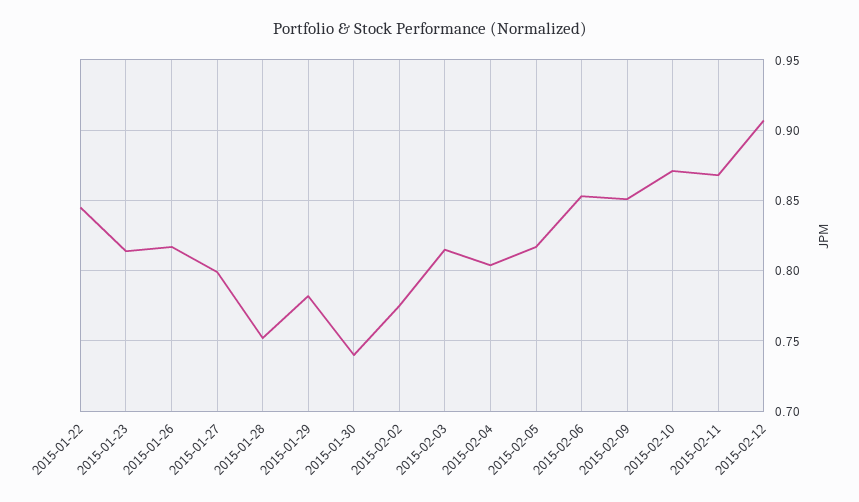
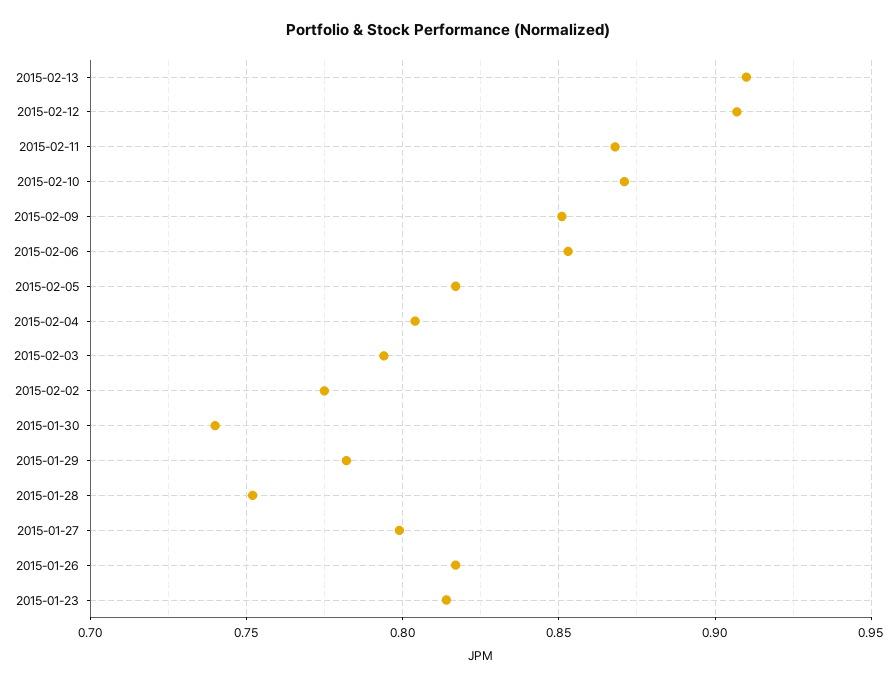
2015-01-22: 0.845 -> none
2015-02-03: 0.815 -> 0.795
2015-02-13: none -> 0.91

